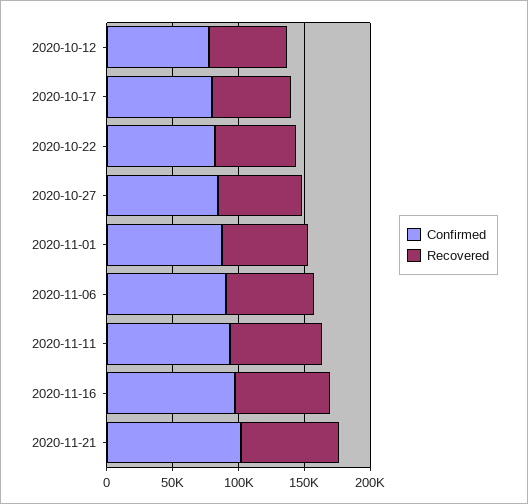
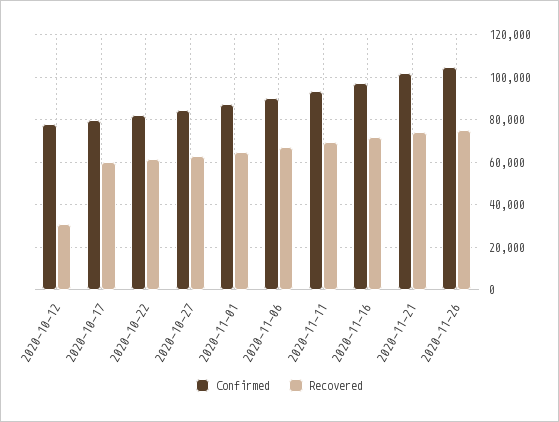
Recovered, 2020-10-12: 60000 -> 30000
Confirmed, 2020-11-26: none -> 105000
Recovered, 2020-11-26: none -> 75000

